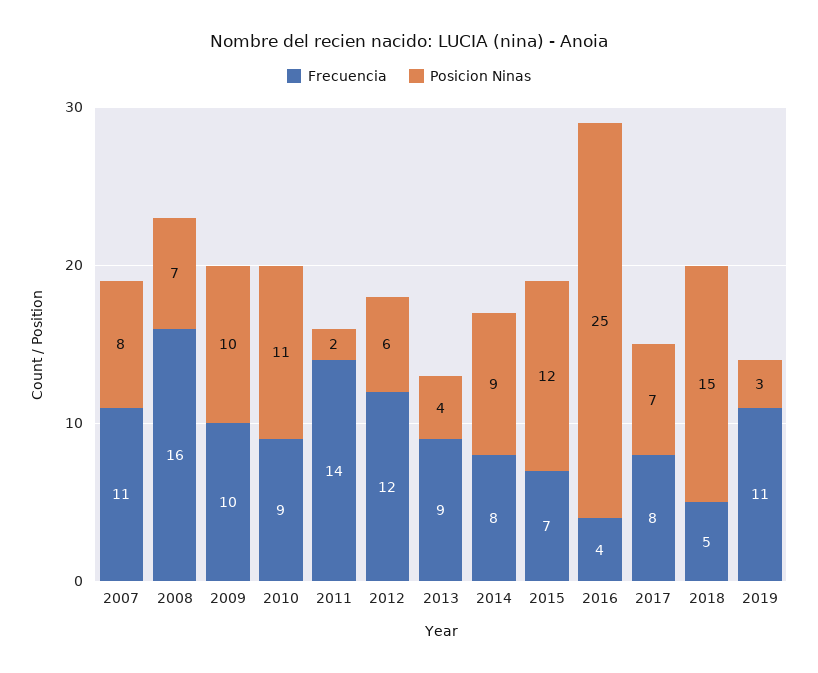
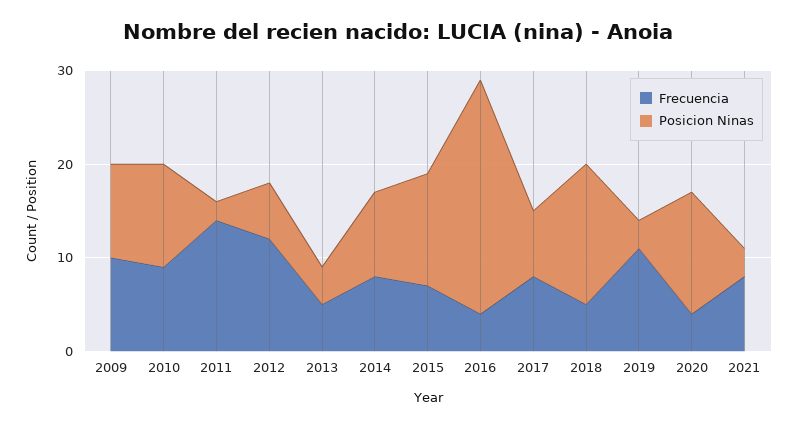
Frecuencia, 2007: 11 -> none
Posicion Ninas, 2007: 8 -> none
Frecuencia, 2008: 16 -> none
Posicion Ninas, 2008: 7 -> none
Frecuencia, 2013: 9 -> 5
Frecuencia, 2020: none -> 4
Posicion Ninas, 2020: none -> 13
Frecuencia, 2021: none -> 8
Posicion Ninas, 2021: none -> 3

